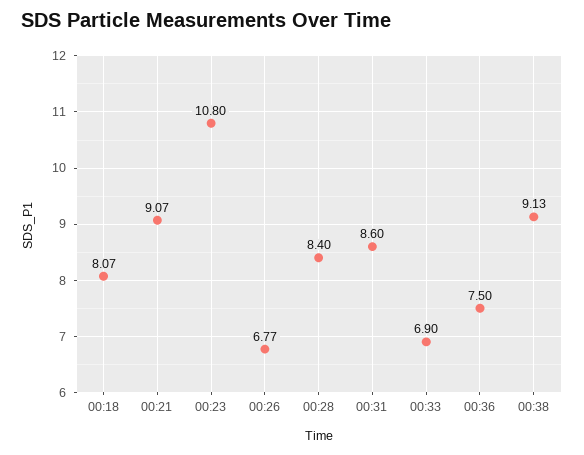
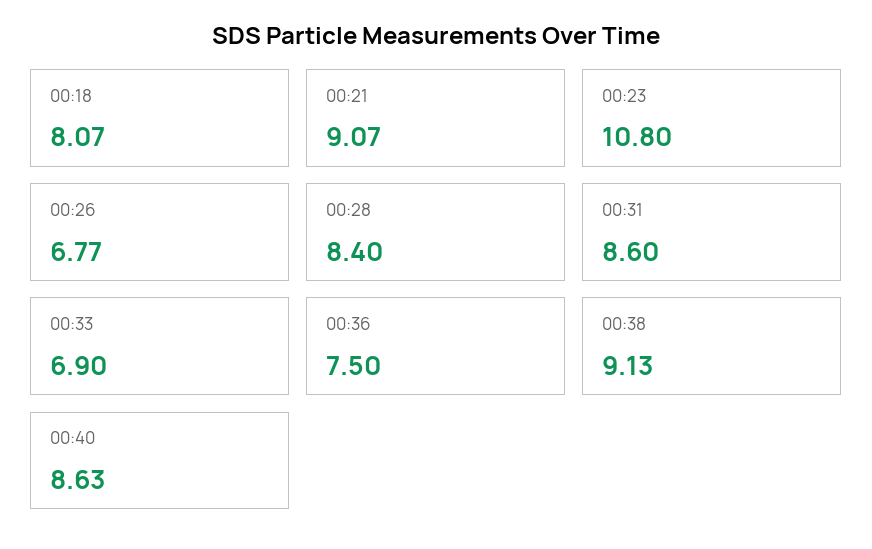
00:40: none -> 8.63

